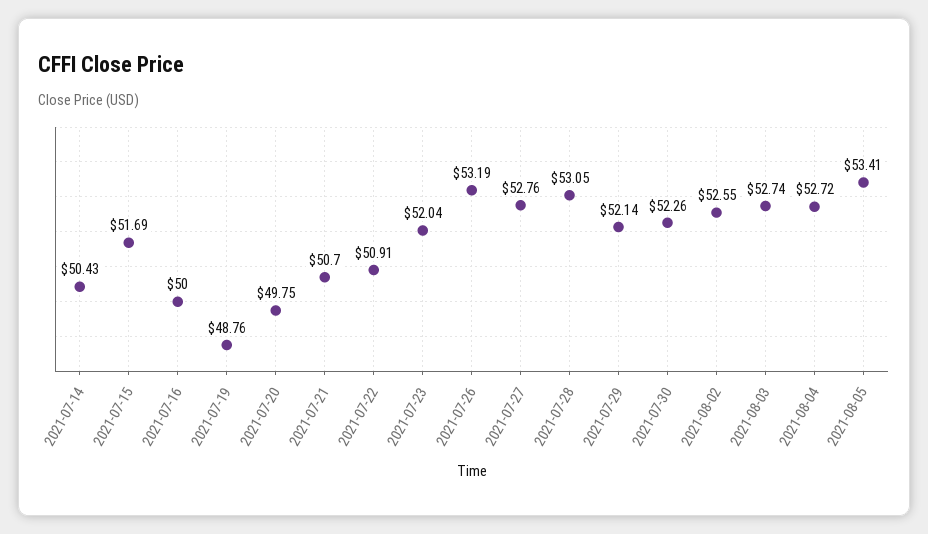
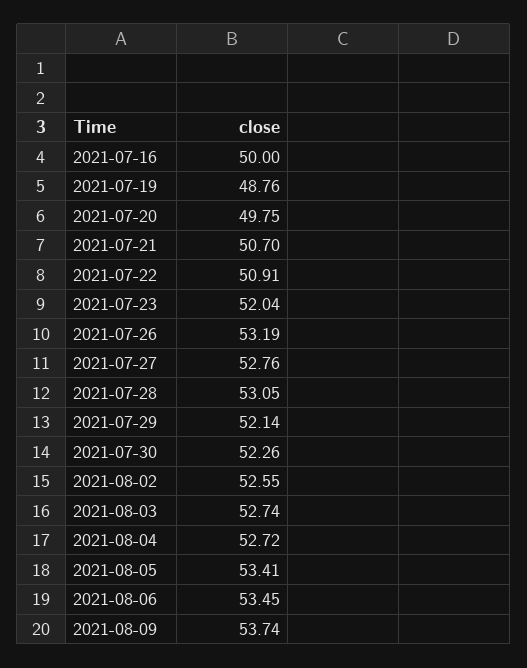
2021-07-14: 50.43 -> none
2021-07-15: 51.69 -> none
2021-08-06: none -> 53.45
2021-08-09: none -> 53.74

